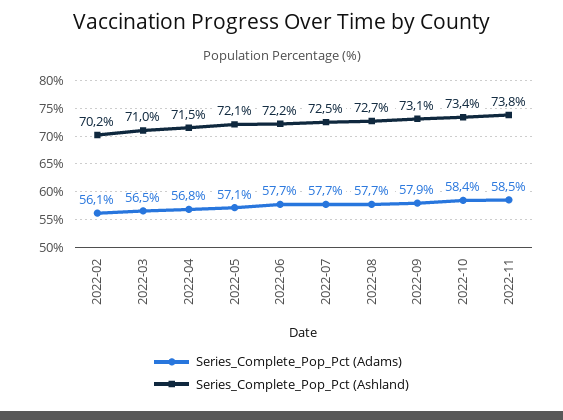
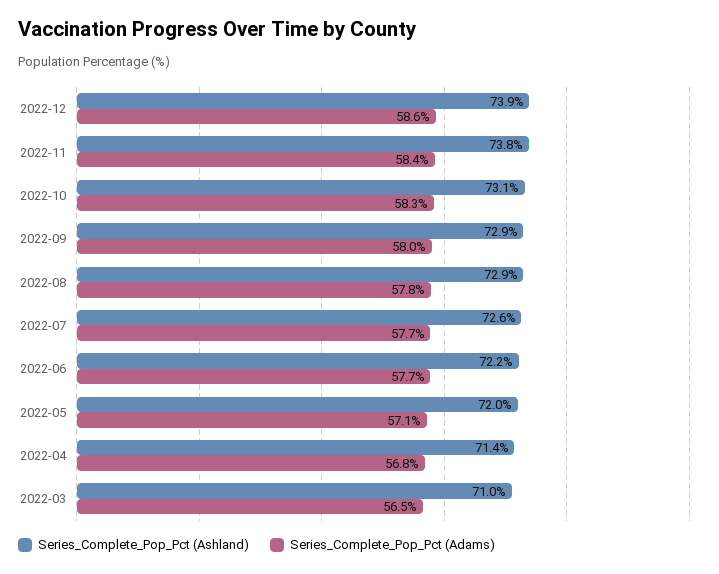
Series_Complete_Pop_Pct (Adams), 2022-02: 56.1 -> none
Series_Complete_Pop_Pct (Ashland), 2022-02: 70.2 -> none
Series_Complete_Pop_Pct (Ashland), 2022-04: 71.5 -> 71.4
Series_Complete_Pop_Pct (Ashland), 2022-05: 72.1 -> 72
Series_Complete_Pop_Pct (Ashland), 2022-07: 72.5 -> 72.6
Series_Complete_Pop_Pct (Adams), 2022-08: 57.7 -> 57.8
Series_Complete_Pop_Pct (Ashland), 2022-08: 72.7 -> 72.9
Series_Complete_Pop_Pct (Adams), 2022-09: 57.9 -> 58
Series_Complete_Pop_Pct (Ashland), 2022-09: 73.1 -> 72.9
Series_Complete_Pop_Pct (Adams), 2022-10: 58.4 -> 58.3
Series_Complete_Pop_Pct (Ashland), 2022-10: 73.4 -> 73.1
Series_Complete_Pop_Pct (Adams), 2022-11: 58.5 -> 58.4
Series_Complete_Pop_Pct (Ashland), 2022-12: none -> 73.9
Series_Complete_Pop_Pct (Adams), 2022-12: none -> 58.6

